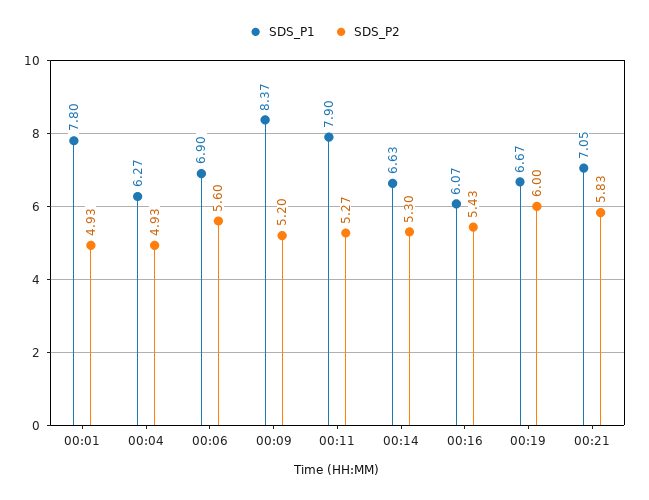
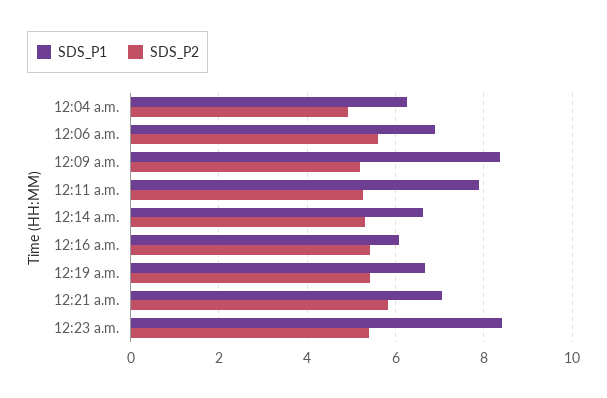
SDS_P1, 00:01: 7.8 -> none
SDS_P2, 00:01: 4.93 -> none
SDS_P2, 00:19: 6 -> 5.4
SDS_P1, 12:23 a.m.: none -> 8.4
SDS_P2, 12:23 a.m.: none -> 5.4

